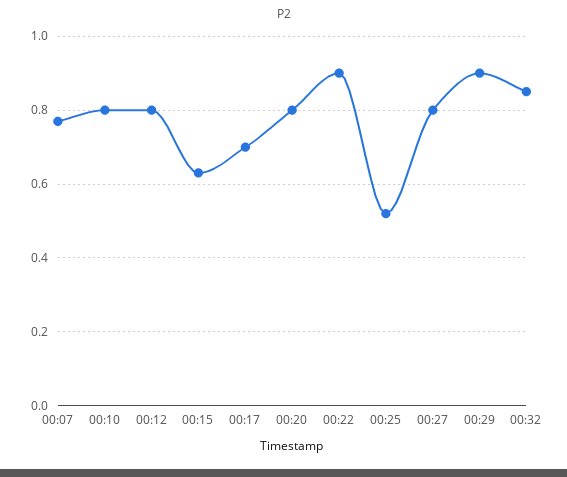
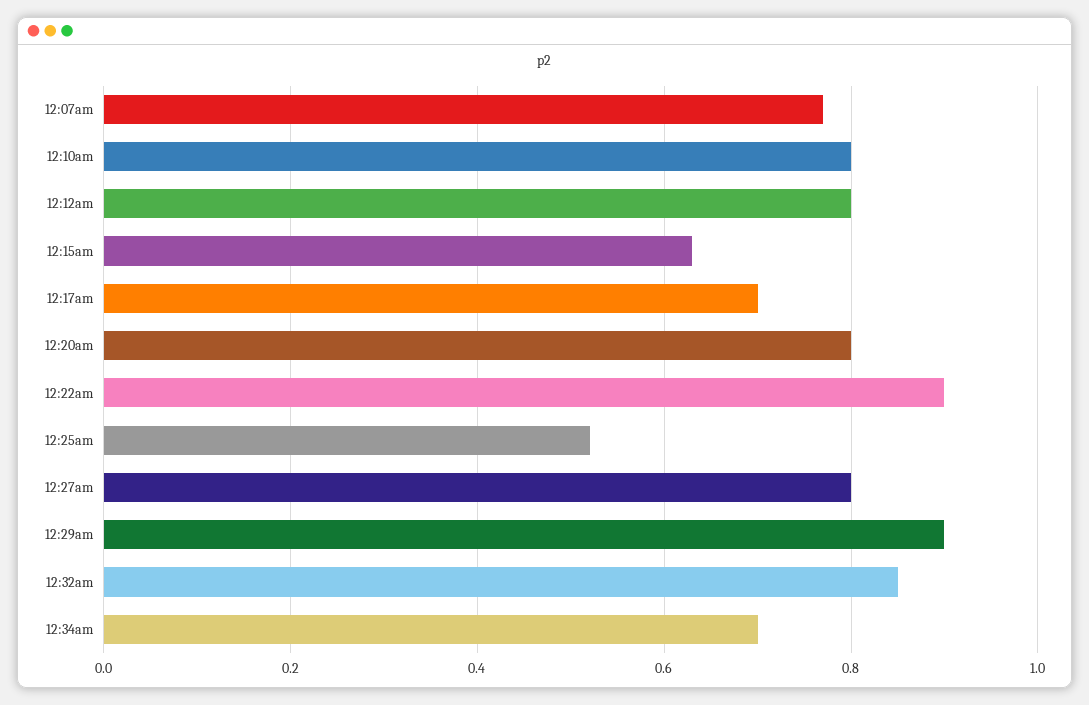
12:34am: none -> 0.7

